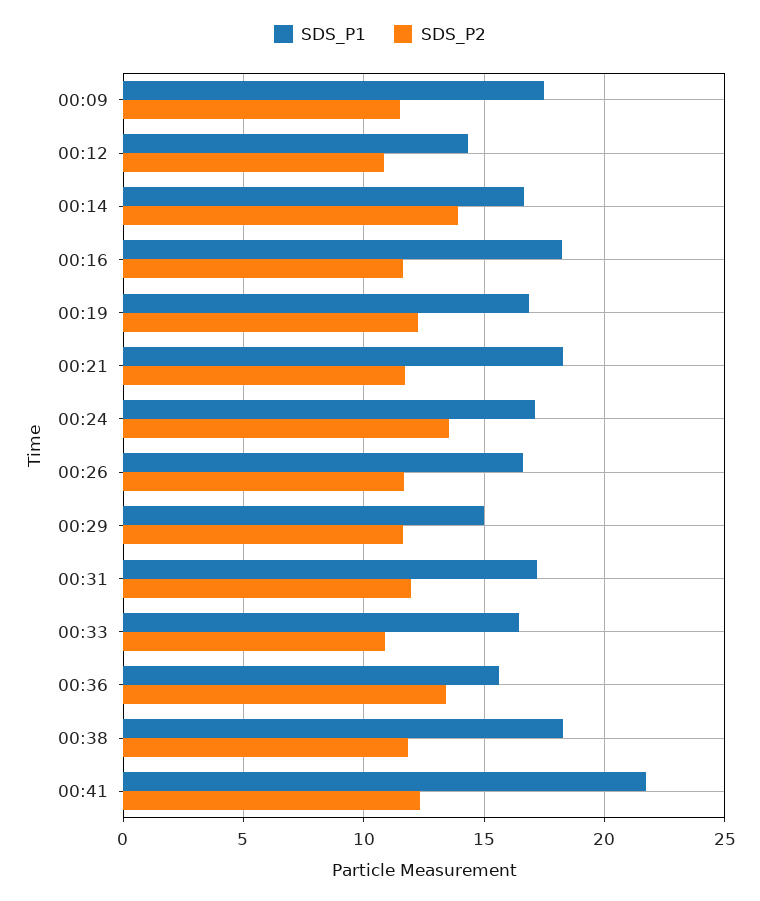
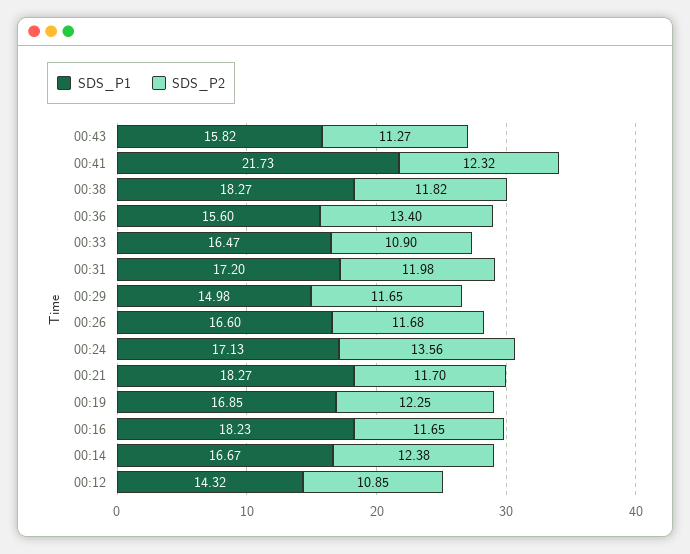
SDS_P1, 00:09: 17.5 -> none
SDS_P2, 00:09: 11.5 -> none
SDS_P2, 00:14: 14 -> 12.38
SDS_P1, 00:43: none -> 15.82
SDS_P2, 00:43: none -> 11.27

